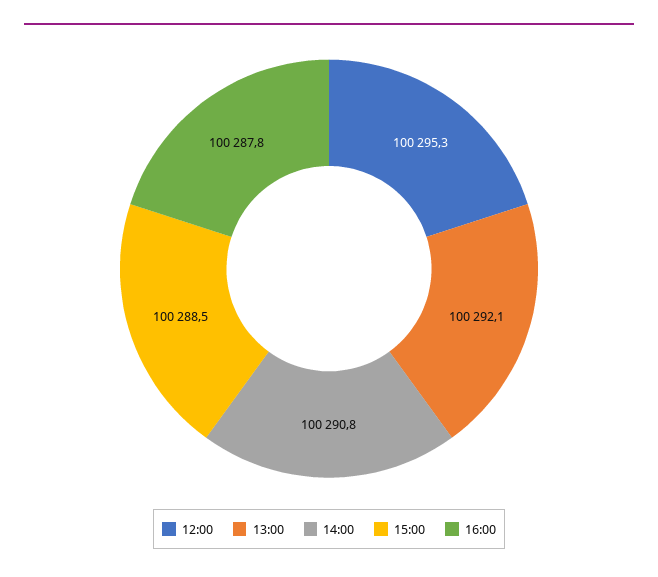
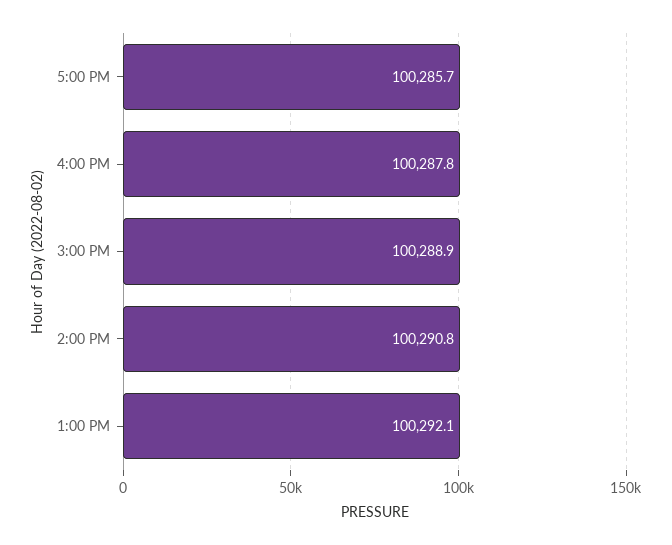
12:00: 100295.3 -> none
15:00: 100288.5 -> 100288.9
5:00 PM: none -> 100285.7

